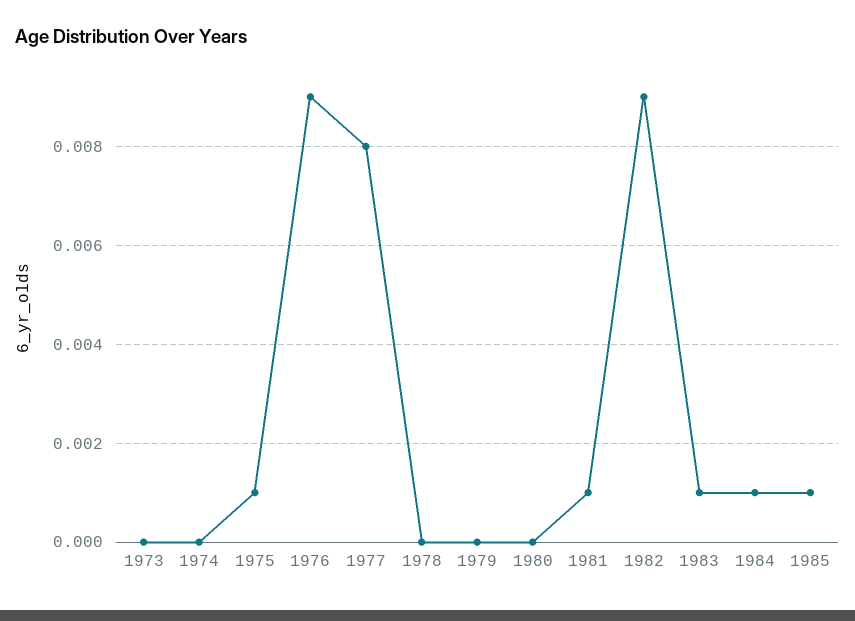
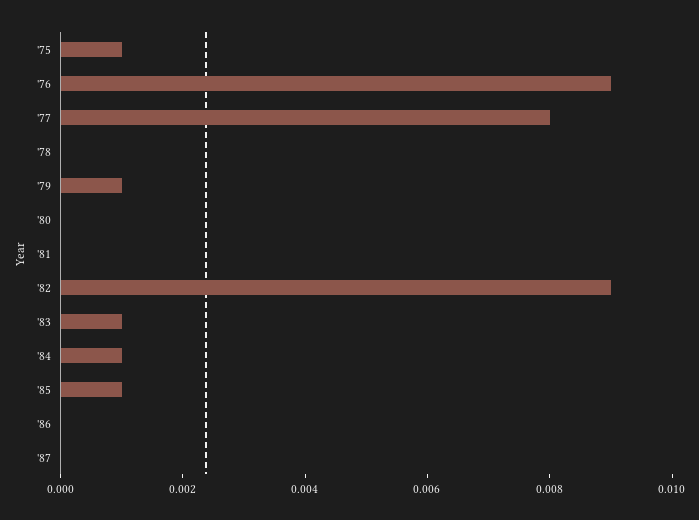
1973: 0 -> none
1974: 0 -> none
1979: 0 -> 0.001
1981: 0.001 -> 0
'86: none -> 0
'87: none -> 0

